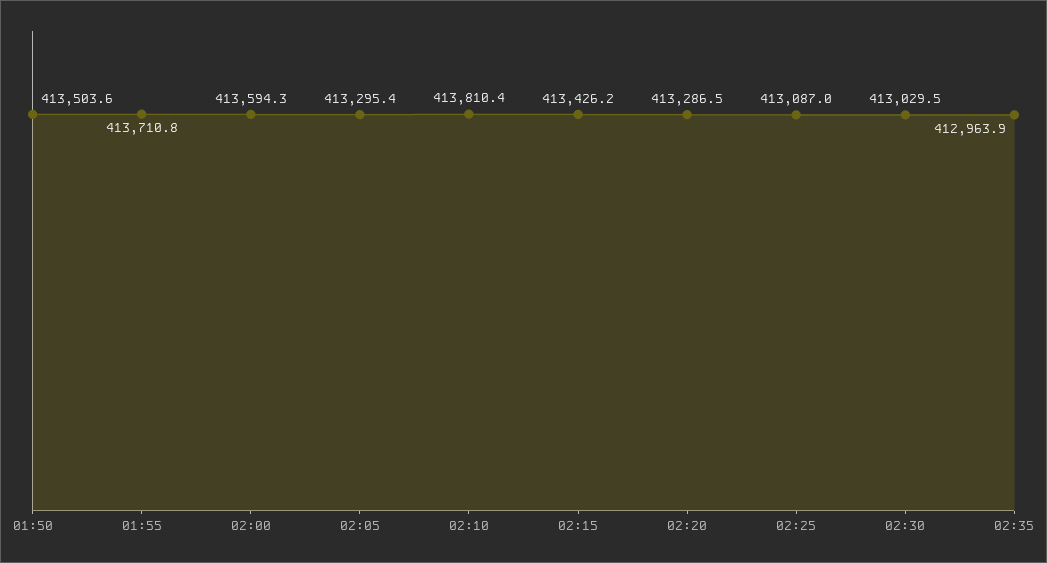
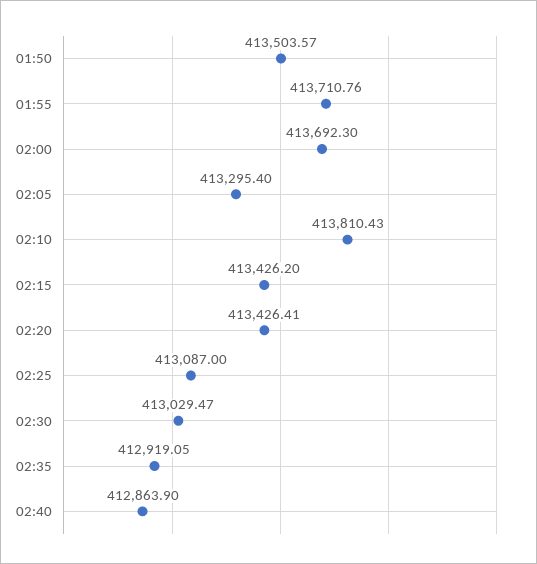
02:00: 413594.3 -> 413692.3
02:20: 413286.5 -> 413426.41
02:35: 412963.9 -> 412919.05
02:40: none -> 412863.9

